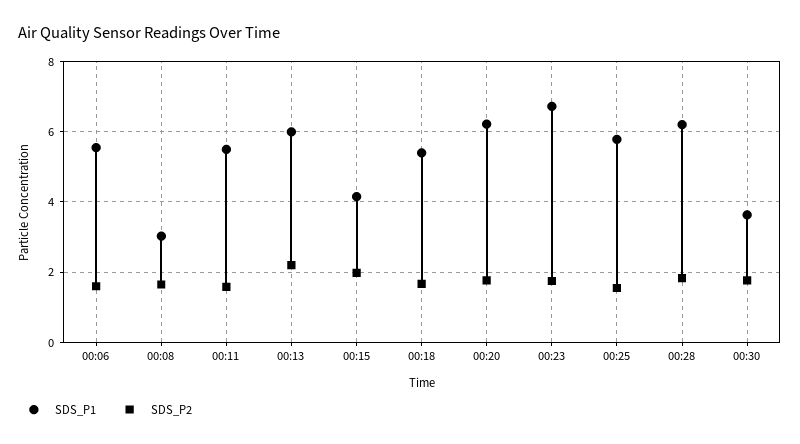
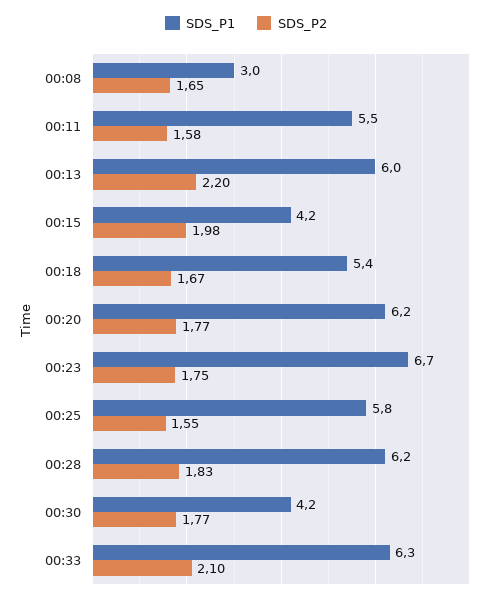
SDS_P1, 00:06: 5.6 -> none
SDS_P2, 00:06: 1.6 -> none
SDS_P1, 00:30: 3.6 -> 4.2
SDS_P1, 00:33: none -> 6.3
SDS_P2, 00:33: none -> 2.1

